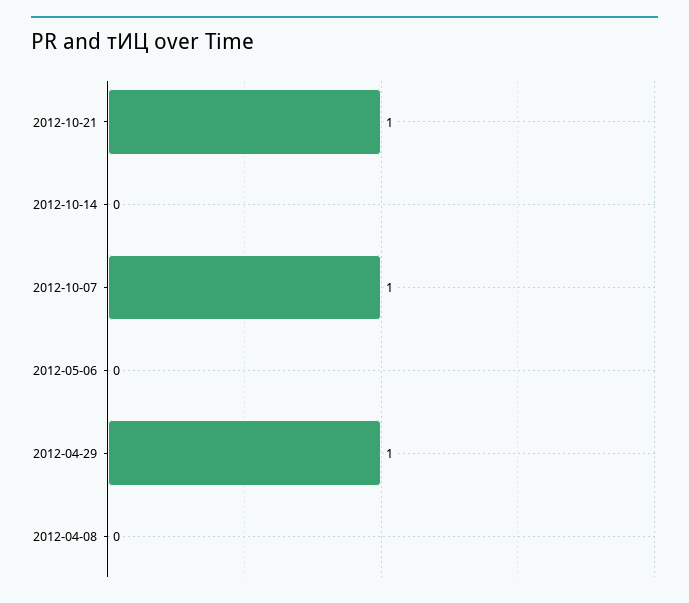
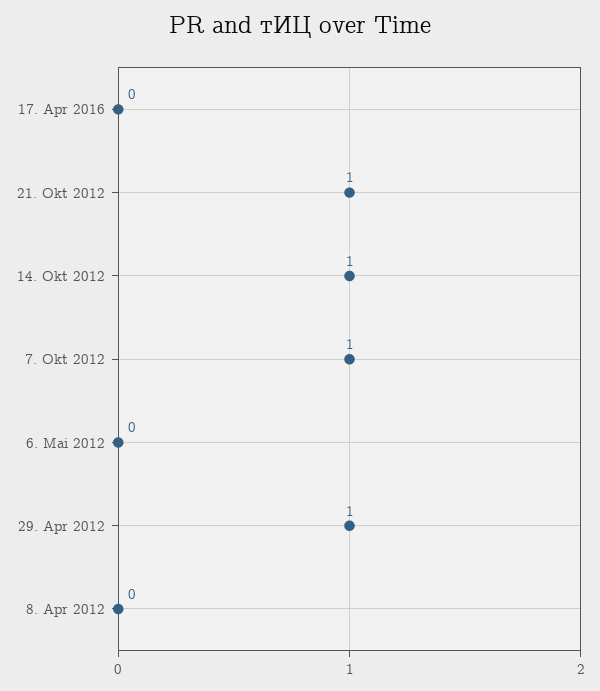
2012-10-14: 0 -> 1
17. Apr 2016: none -> 0

